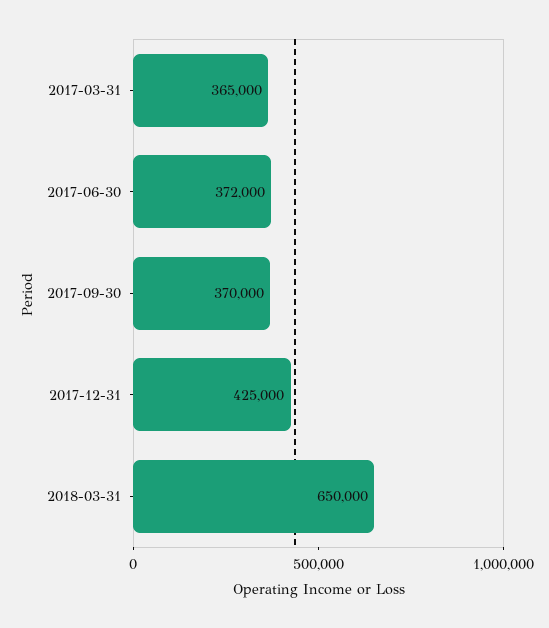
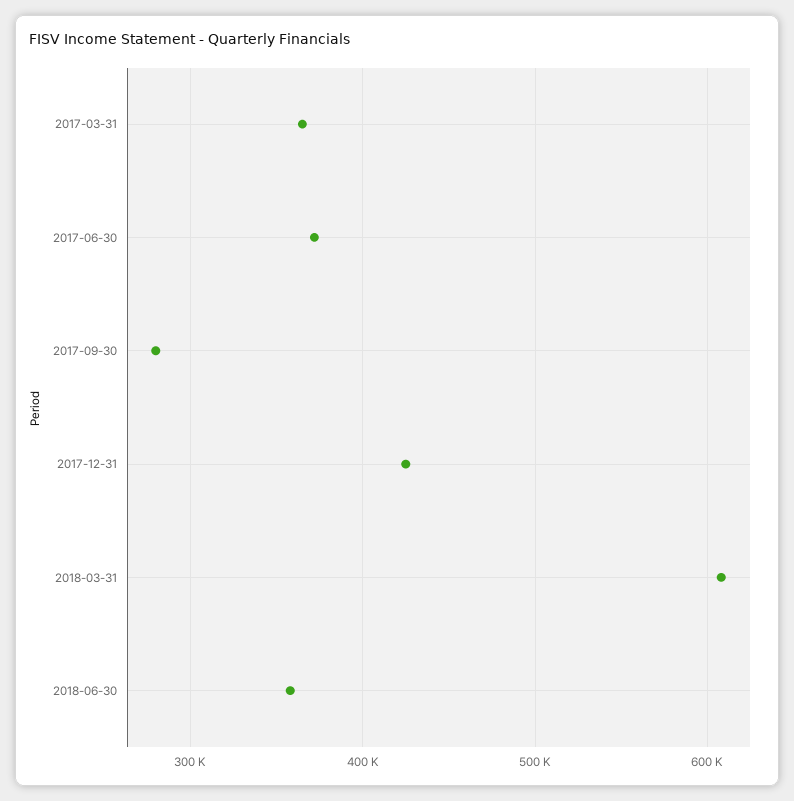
2017-09-30: 370000 -> 280000
2018-03-31: 650000 -> 610000
2018-06-30: none -> 360000

